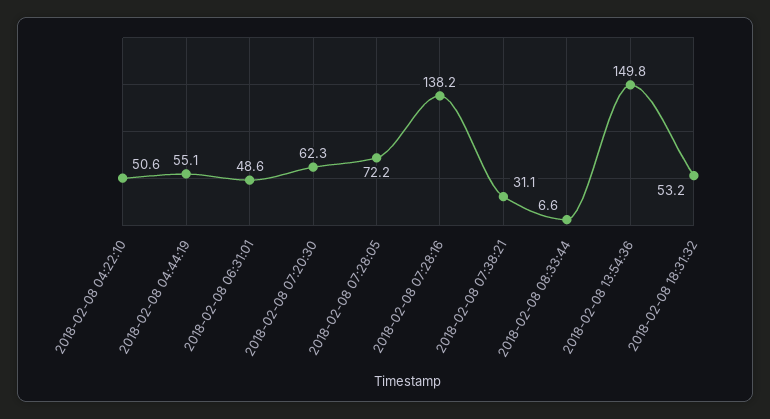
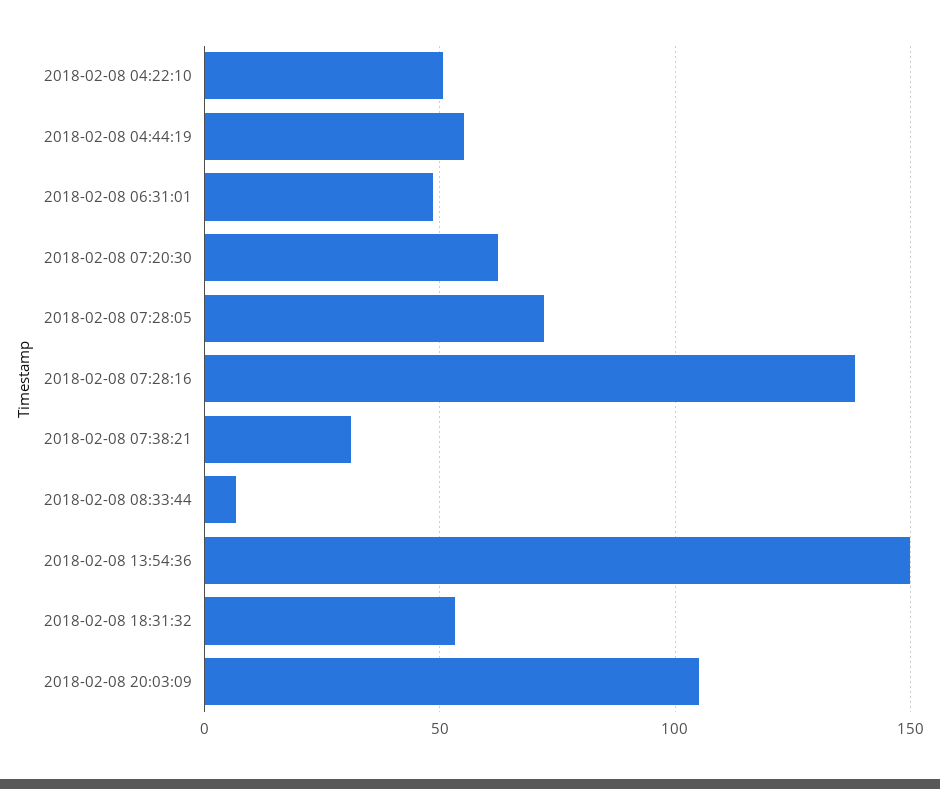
2018-02-08 20:03:09: none -> 105

